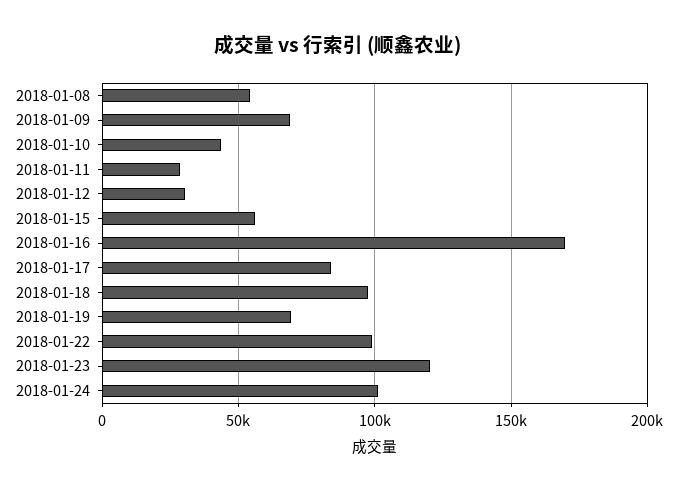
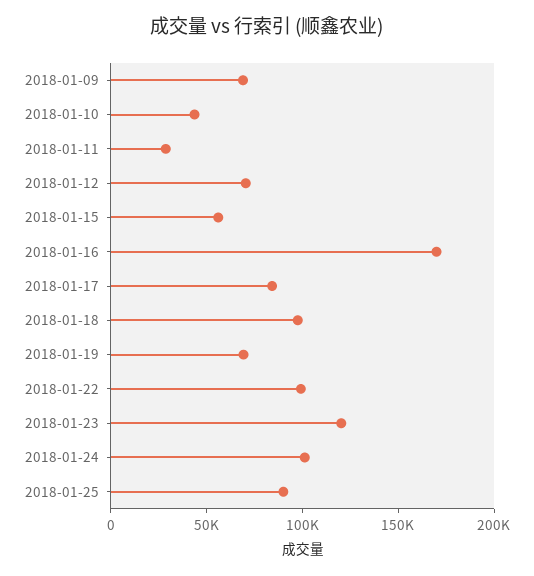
2018-01-08: 55000 -> none
2018-01-12: 30000 -> 70000
2018-01-25: none -> 90000

